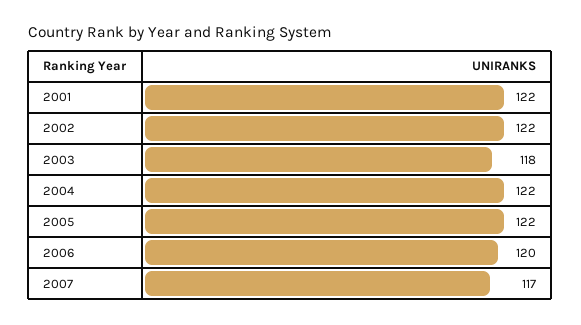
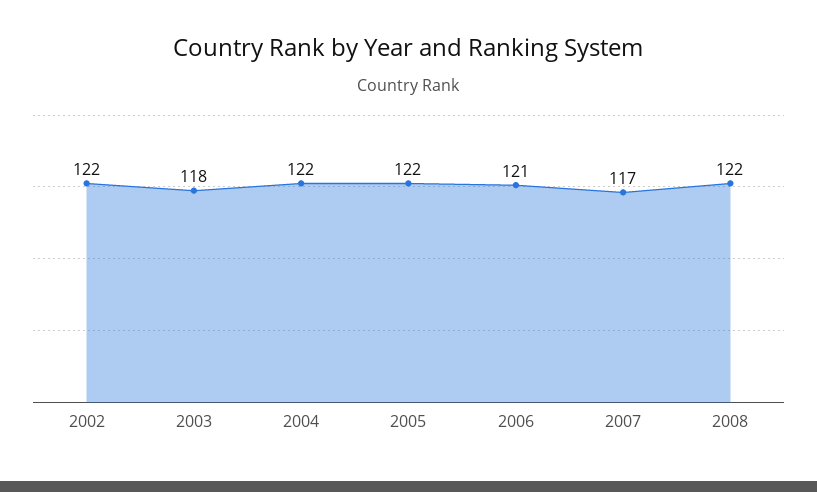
2001: 122 -> none
2006: 120 -> 121
2008: none -> 122

